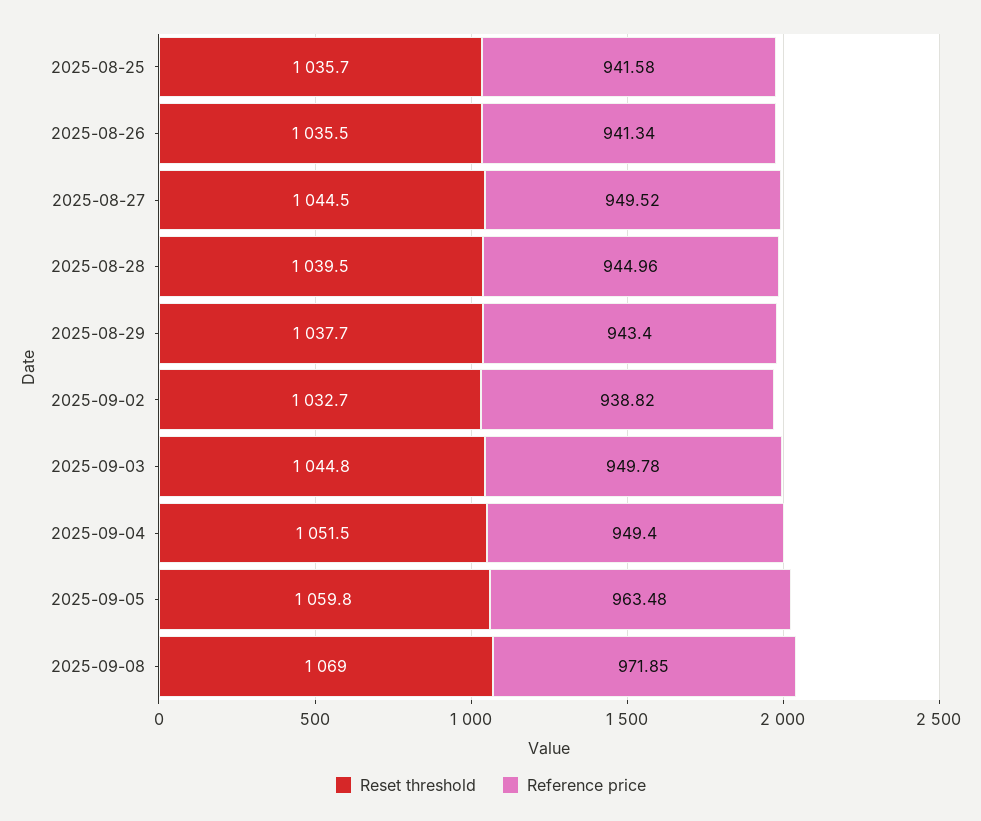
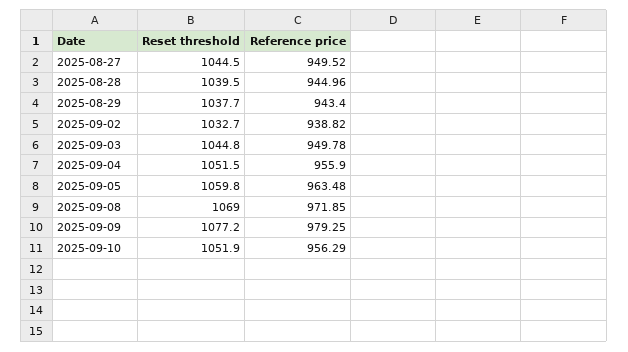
Reset threshold, 2025-08-25: 1035.7 -> none
Reference price, 2025-08-25: 941.58 -> none
Reset threshold, 2025-08-26: 1035.5 -> none
Reference price, 2025-08-26: 941.34 -> none
Reference price, 2025-09-04: 949.4 -> 955.9
Reset threshold, 2025-09-09: none -> 1077.2
Reference price, 2025-09-09: none -> 979.25
Reset threshold, 2025-09-10: none -> 1051.9
Reference price, 2025-09-10: none -> 956.29

